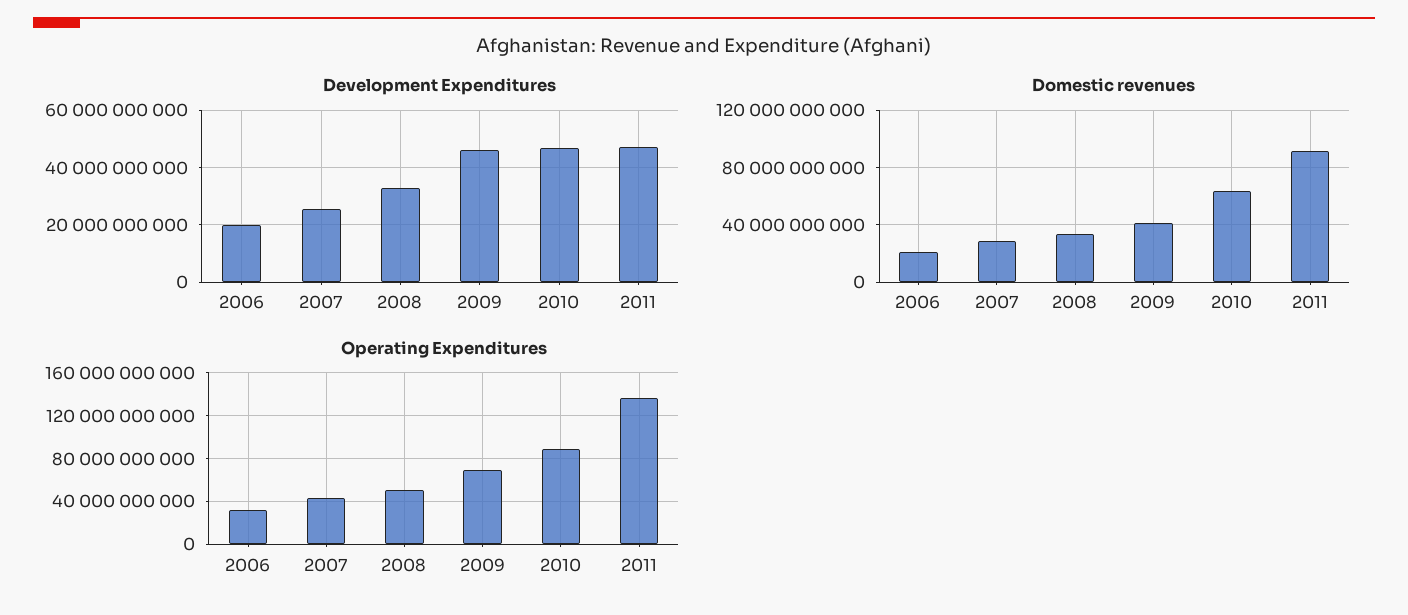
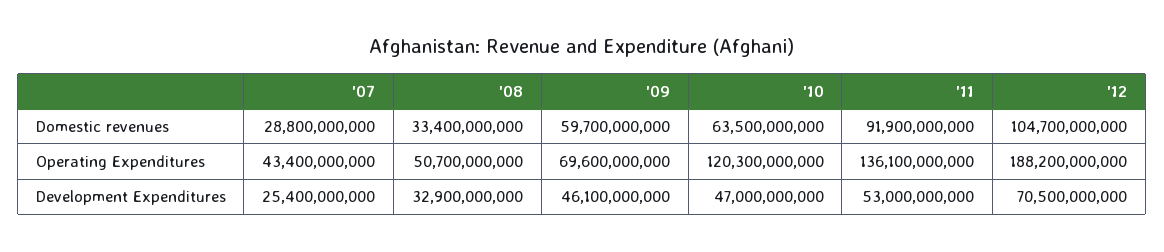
Development Expenditures, 2006: 20000000000 -> none
Development Expenditures, 2011: 47500000000 -> 53000000000
Domestic revenues, 2006: 20000000000 -> none
Domestic revenues, 2009: 40000000000 -> 59700000000
Operating Expenditures, 2006: 30000000000 -> none
Operating Expenditures, 2010: 90000000000 -> 120300000000
Domestic revenues, '12: none -> 104700000000
Operating Expenditures, '12: none -> 188200000000
Development Expenditures, '12: none -> 70500000000

